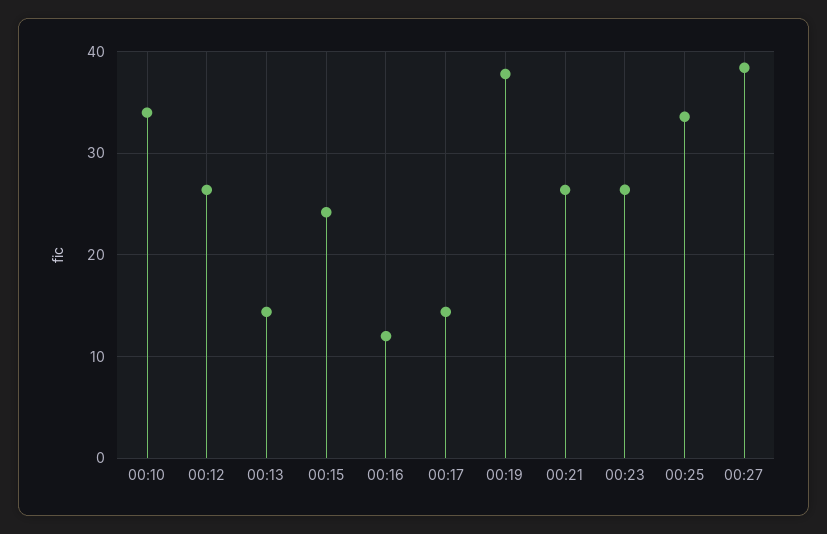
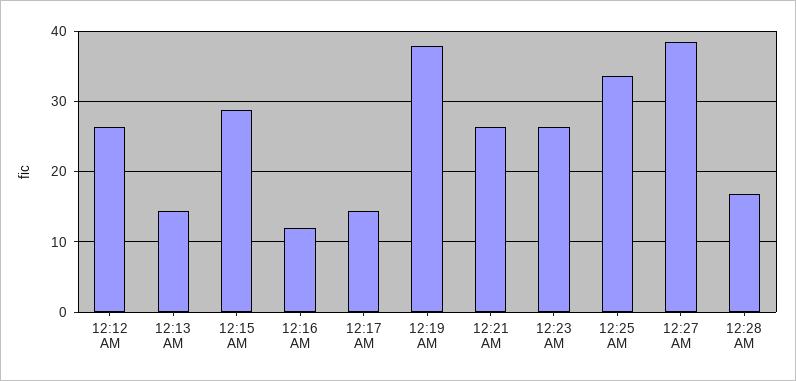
00:10: 34 -> none
00:15: 24 -> 29
12:28 AM: none -> 17

